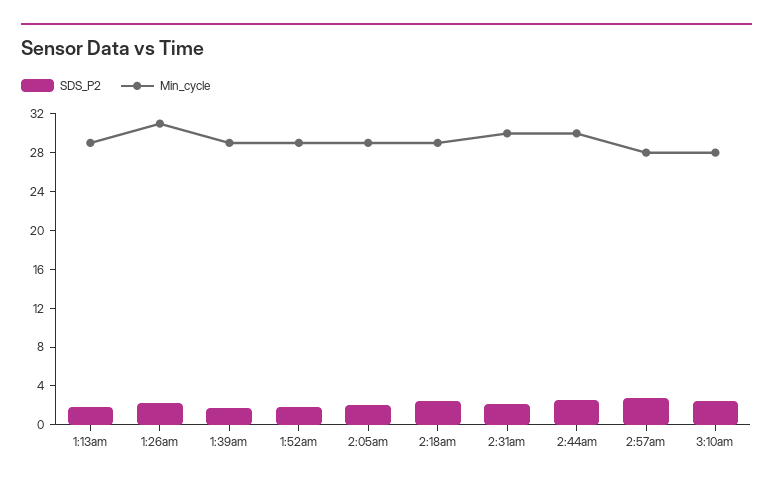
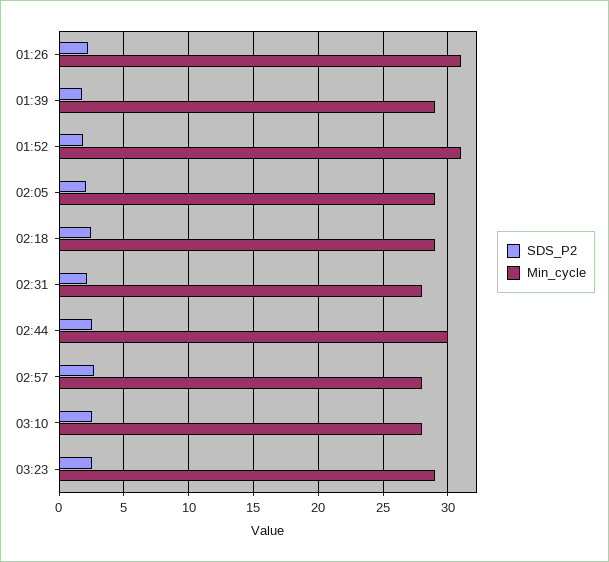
SDS_P2, 1:13am: 2 -> none
Min_cycle, 1:13am: 29 -> none
Min_cycle, 1:52am: 29 -> 31
Min_cycle, 2:31am: 30 -> 28
SDS_P2, 03:23: none -> 2.5
Min_cycle, 03:23: none -> 29

